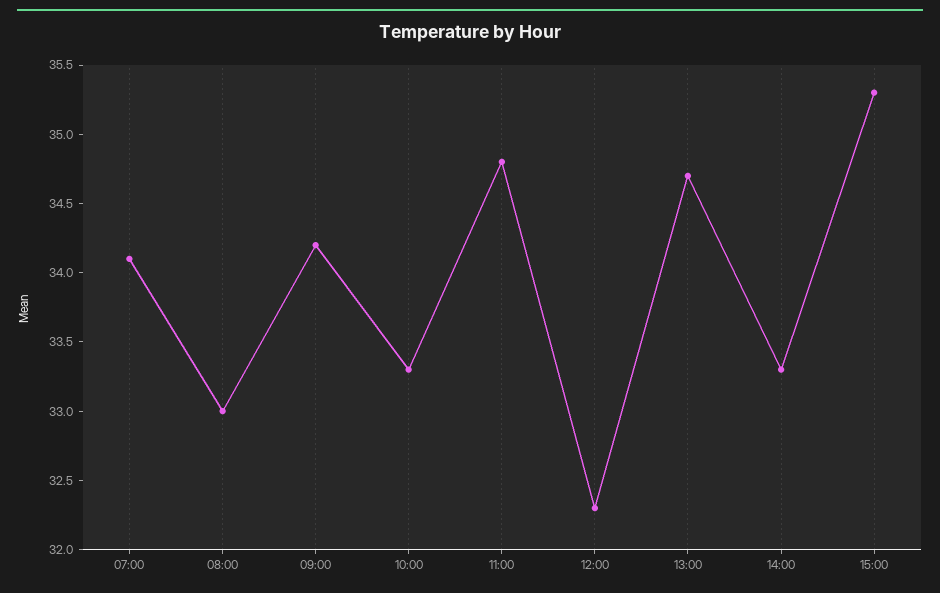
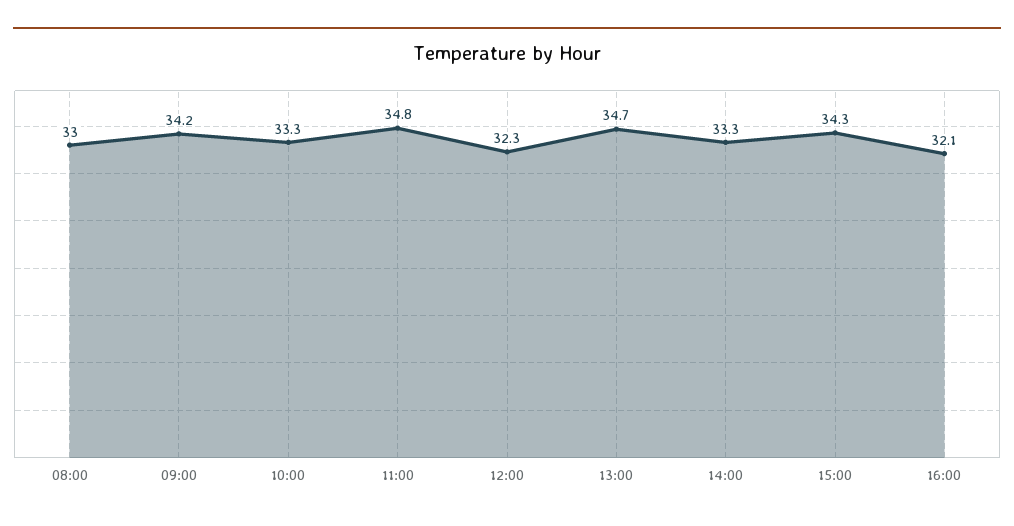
07:00: 34.1 -> none
15:00: 35.3 -> 34.3
16:00: none -> 32.1

